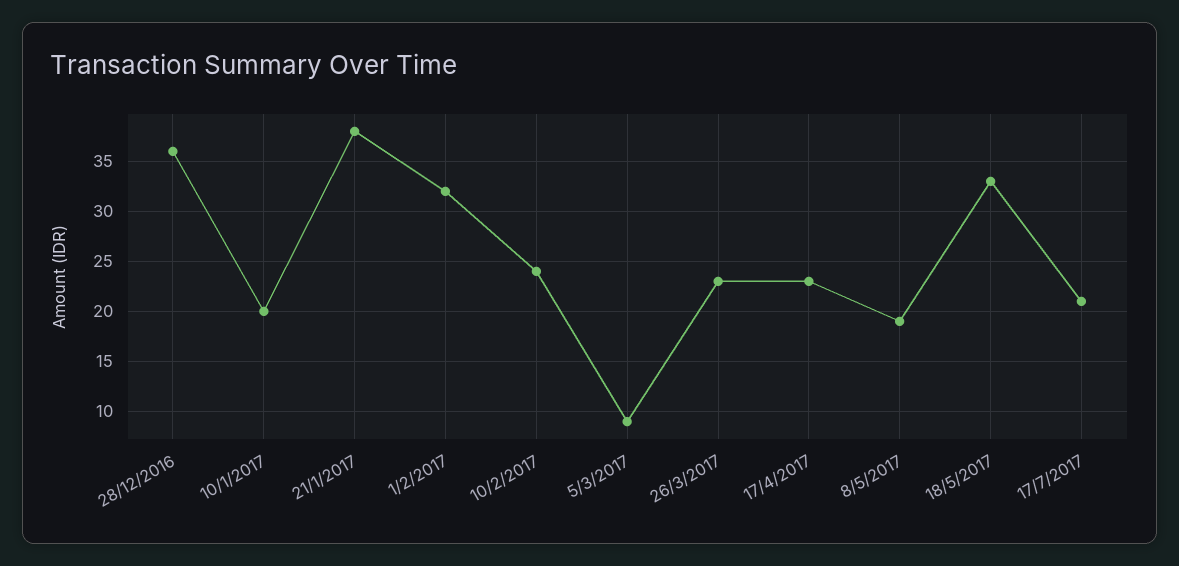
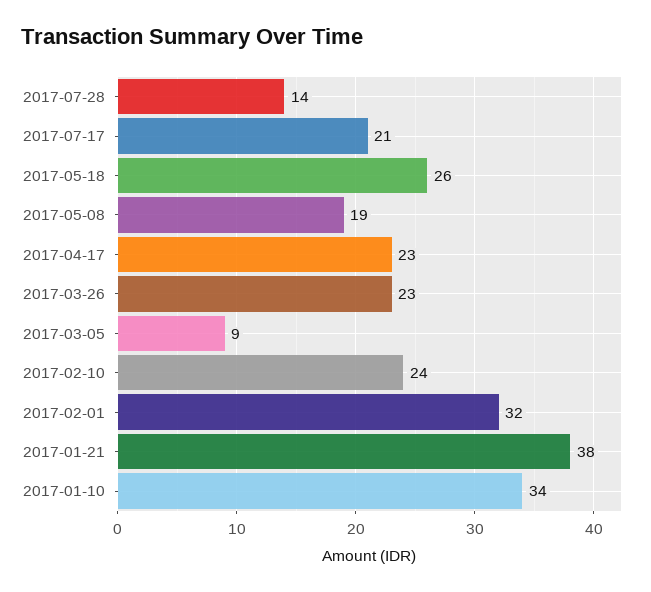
28/12/2016: 36 -> none
10/1/2017: 20 -> 34
18/5/2017: 33 -> 26
2017-07-28: none -> 14

